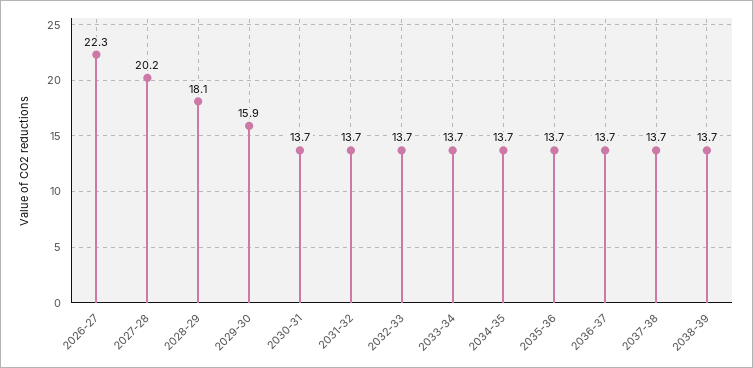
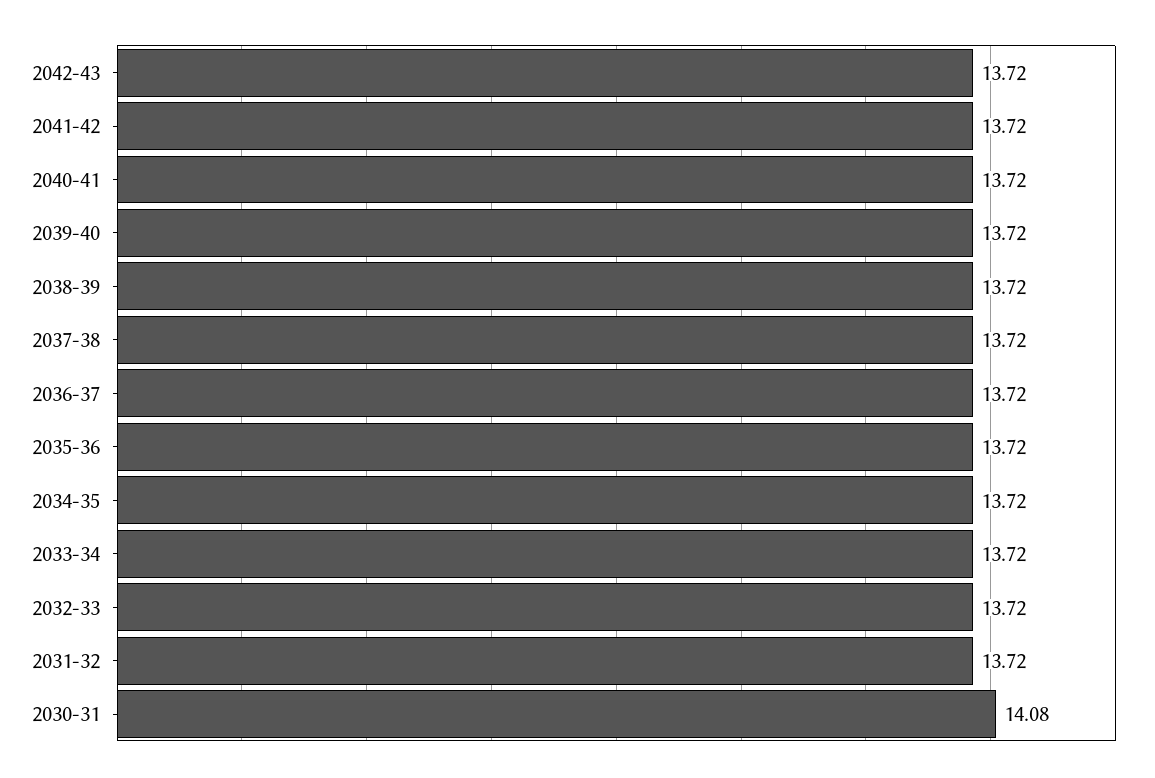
2026-27: 22.3 -> none
2027-28: 20.2 -> none
2028-29: 18.1 -> none
2029-30: 15.9 -> none
2030-31: 13.7 -> 14.08
2042-43: none -> 13.72
2041-42: none -> 13.72
2040-41: none -> 13.72
2039-40: none -> 13.72

